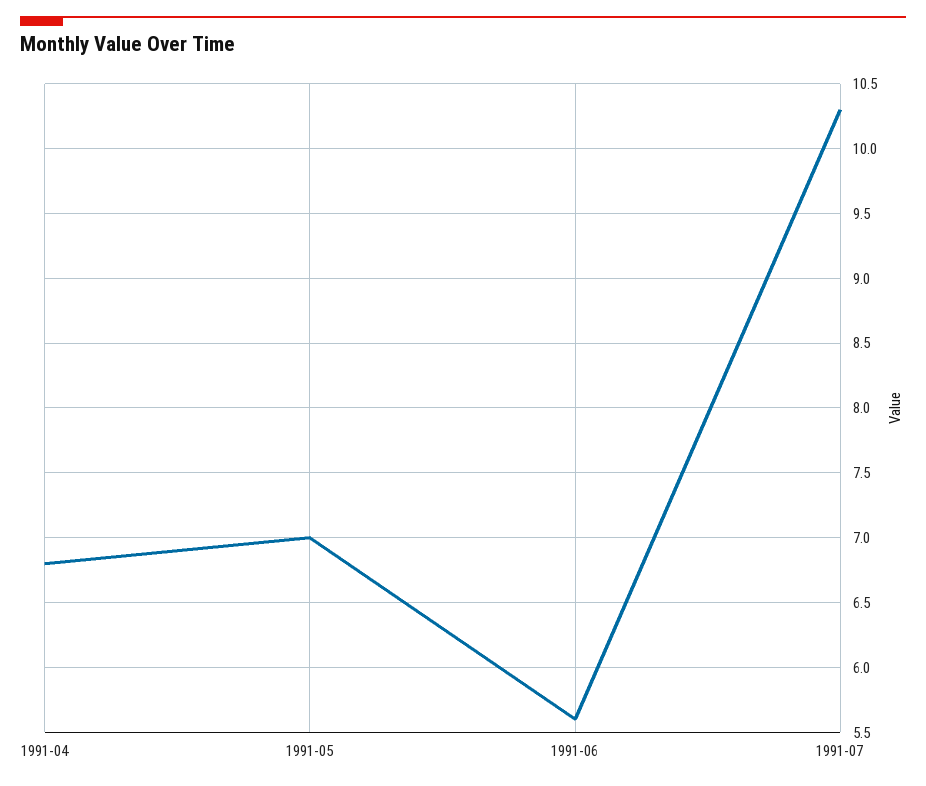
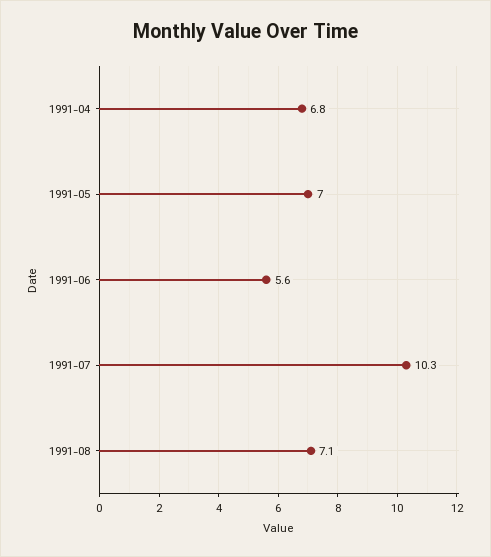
1991-08: none -> 7.1

